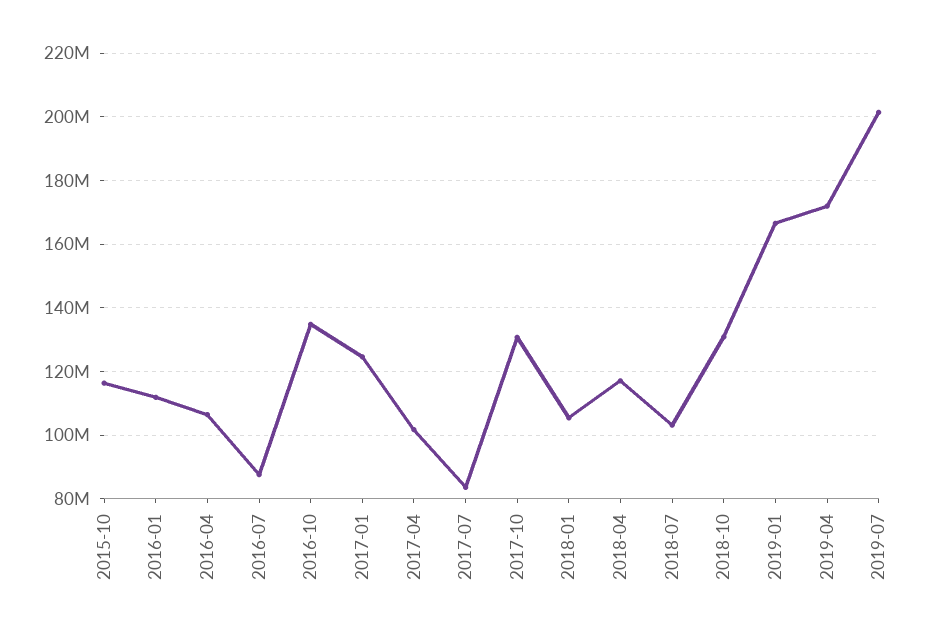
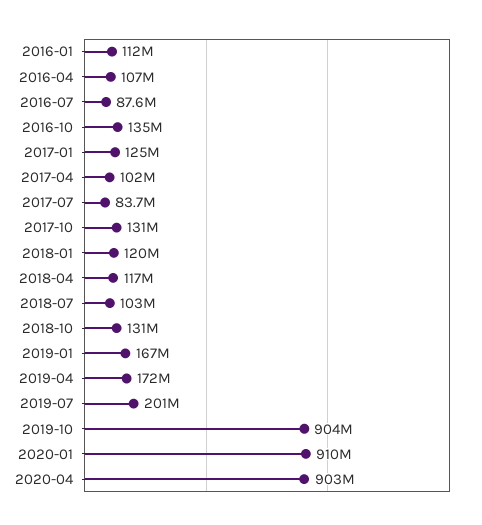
2015-10: 116000000 -> none
2018-01: 106000000 -> 120000000
2019-10: none -> 904000000
2020-01: none -> 910000000
2020-04: none -> 903000000

